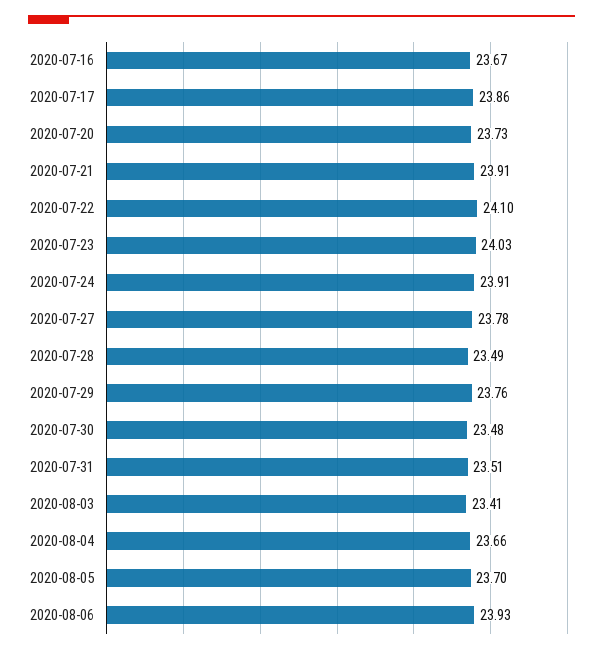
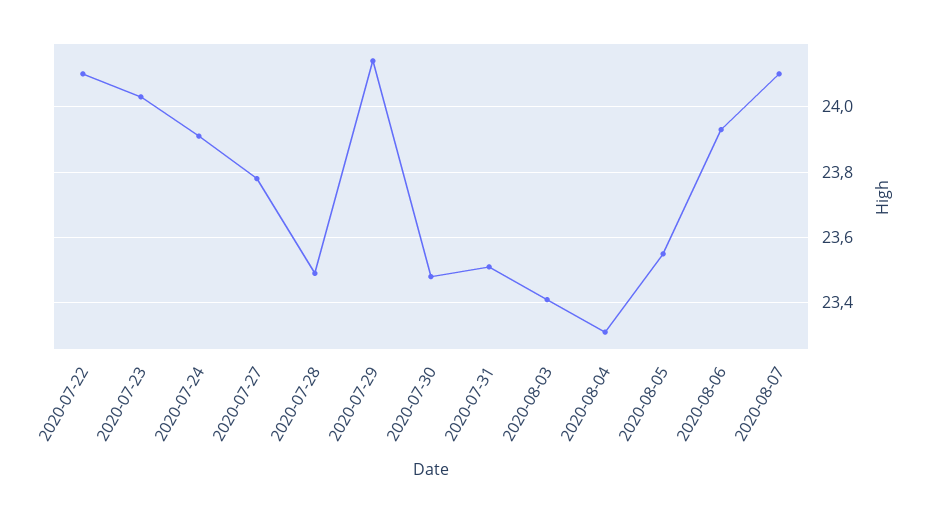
2020-07-16: 23.67 -> none
2020-07-17: 23.86 -> none
2020-07-20: 23.73 -> none
2020-07-21: 23.91 -> none
2020-07-29: 23.76 -> 24.15
2020-08-04: 23.66 -> 23.3
2020-08-05: 23.7 -> 23.55
2020-08-07: none -> 24.1

